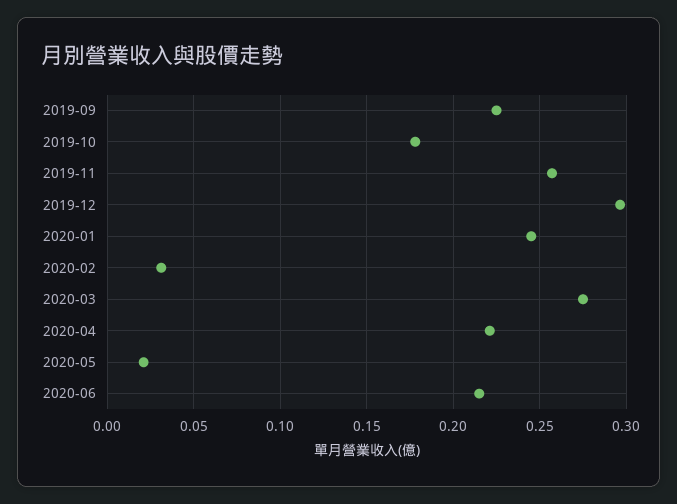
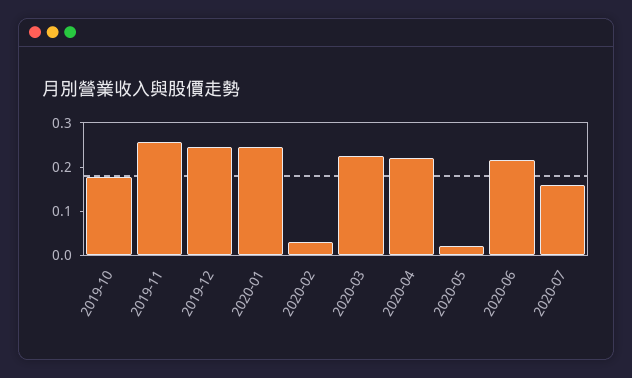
2019-09: 0.225 -> none
2019-12: 0.295 -> 0.24
2020-03: 0.275 -> 0.22
2020-07: none -> 0.16

